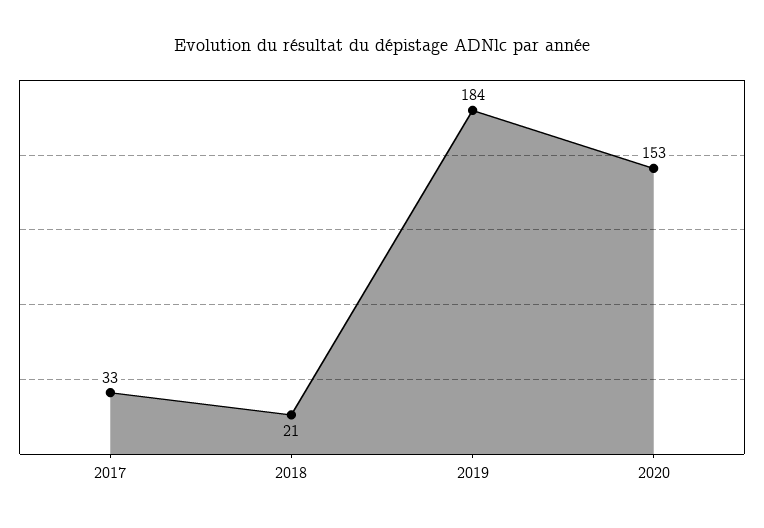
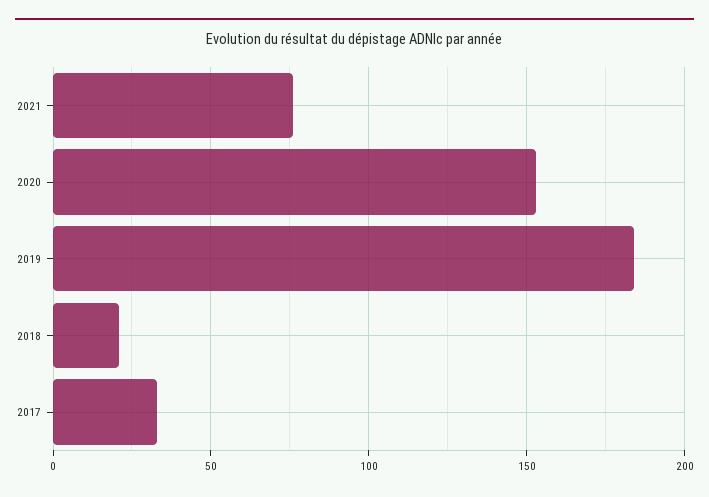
2021: none -> 75

